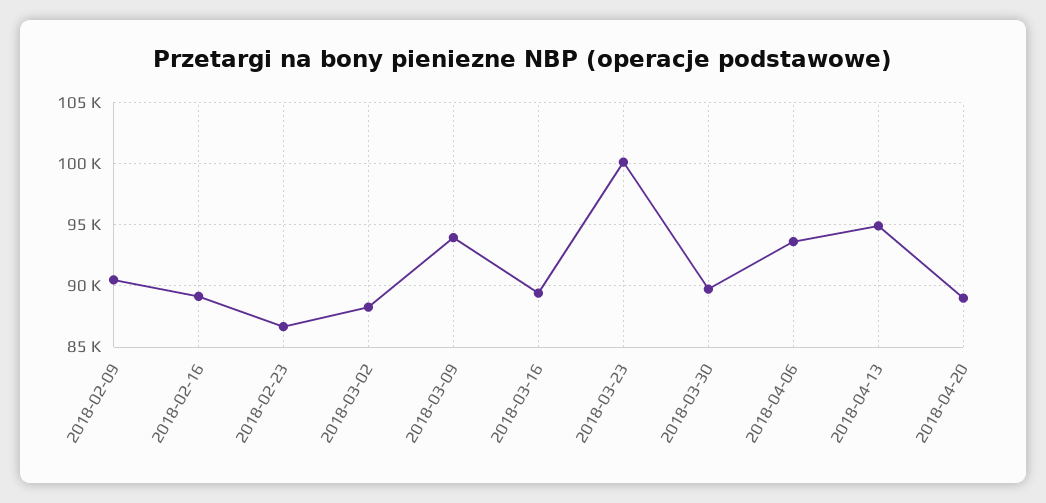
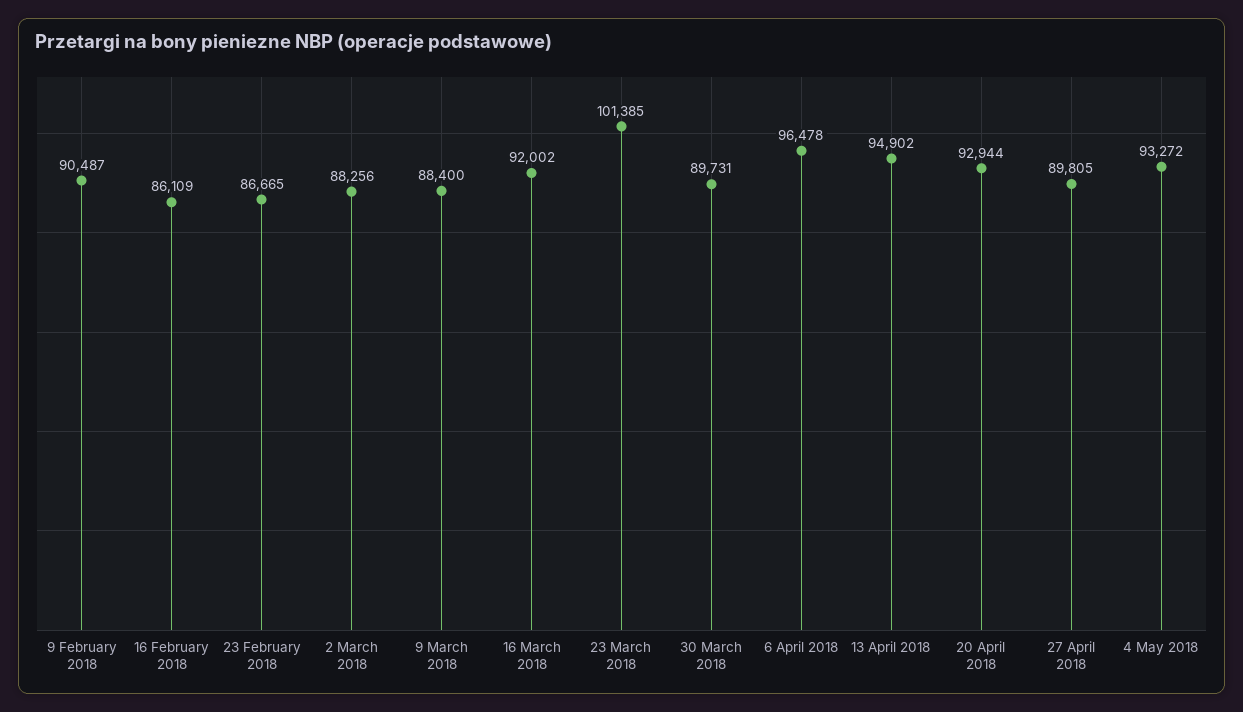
2018-02-16: 89000 -> 86109
2018-03-09: 94000 -> 88400
2018-03-16: 89500 -> 92002
2018-03-23: 100000 -> 101385
2018-04-06: 93500 -> 96478
2018-04-20: 89000 -> 92944
27 April 2018: none -> 89805
4 May 2018: none -> 93272

